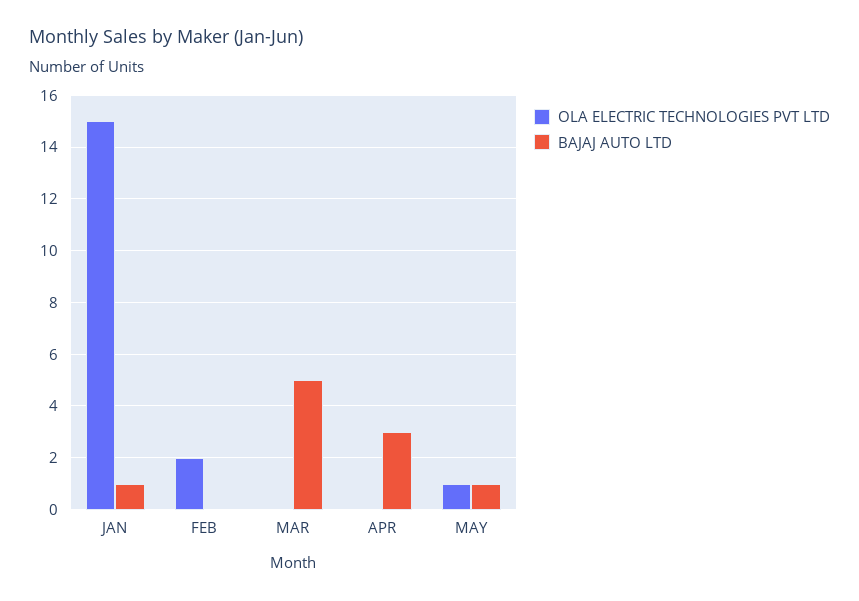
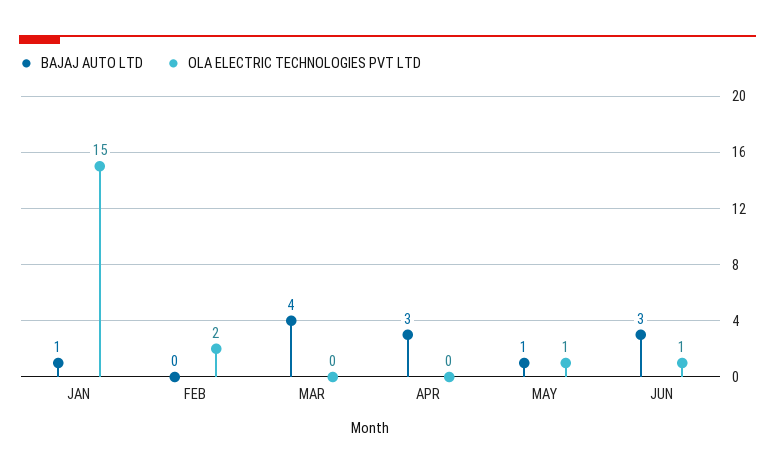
BAJAJ AUTO LTD, MAR: 5 -> 4
BAJAJ AUTO LTD, JUN: none -> 3
OLA ELECTRIC TECHNOLOGIES PVT LTD, JUN: none -> 1

